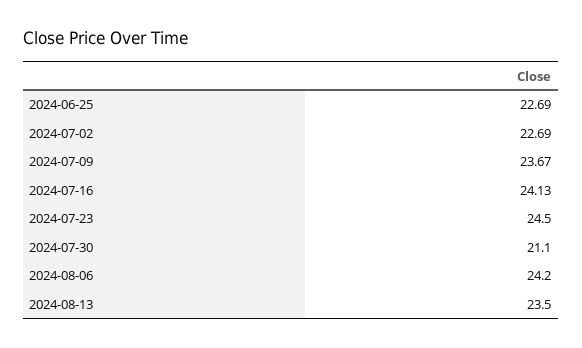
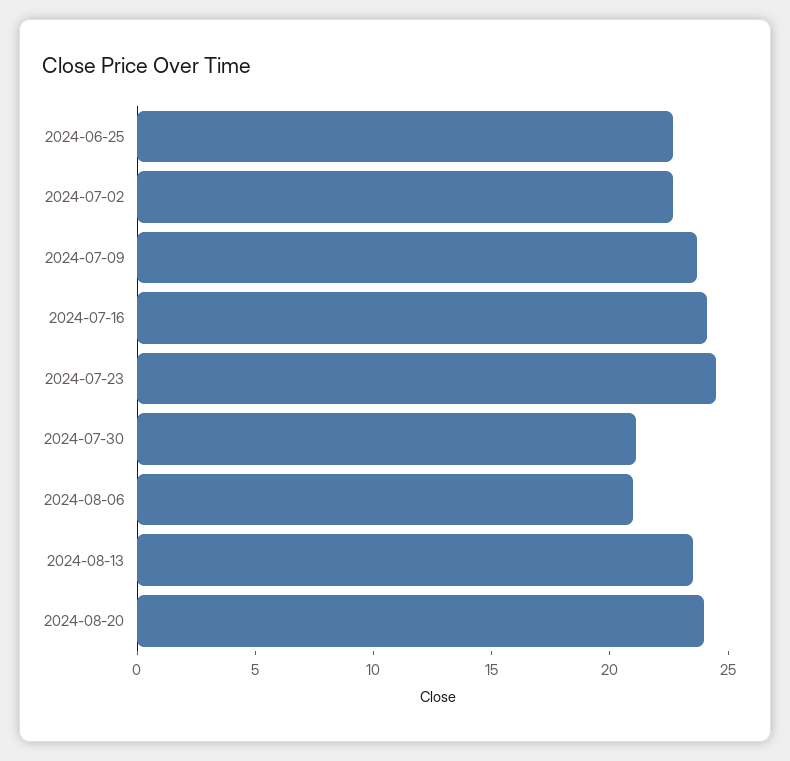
2024-08-06: 24.2 -> 21
2024-08-20: none -> 24

